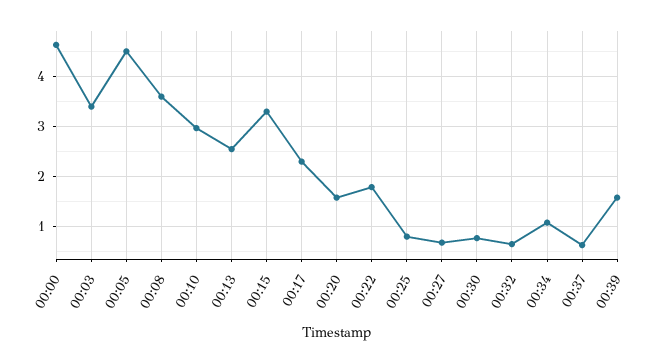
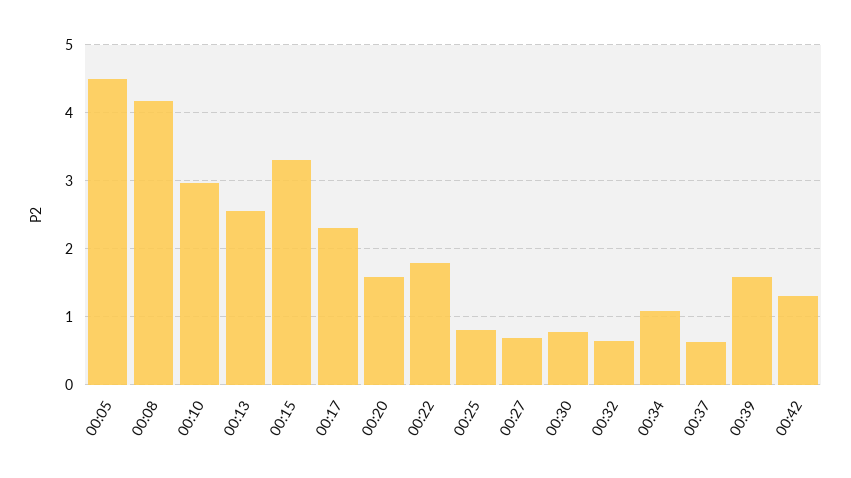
00:00: 4.6 -> none
00:03: 3.4 -> none
00:08: 3.6 -> 4.2
00:42: none -> 1.3

